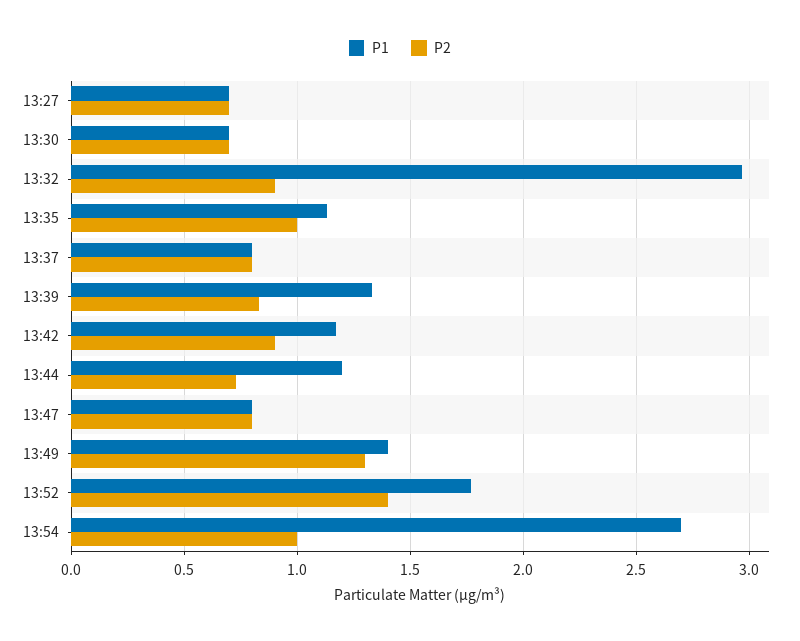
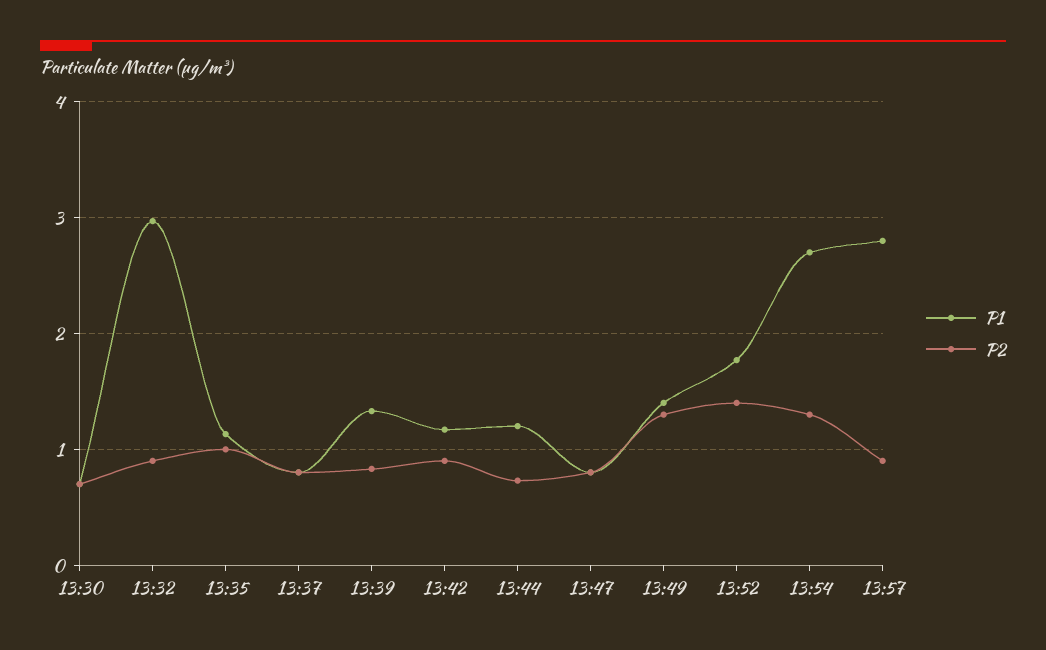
P1, 13:27: 0.7 -> none
P2, 13:27: 0.7 -> none
P2, 13:54: 1 -> 1.3
P1, 13:57: none -> 2.8
P2, 13:57: none -> 0.9

